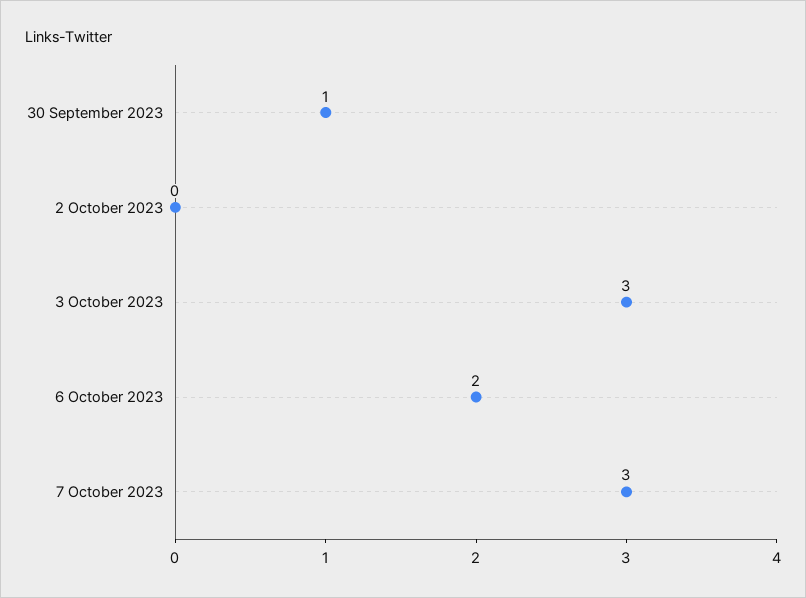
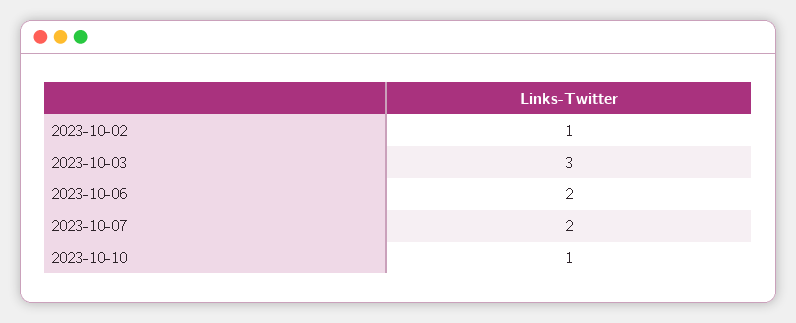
30 September 2023: 1 -> none
2 October 2023: 0 -> 1
7 October 2023: 3 -> 2
2023-10-10: none -> 1

